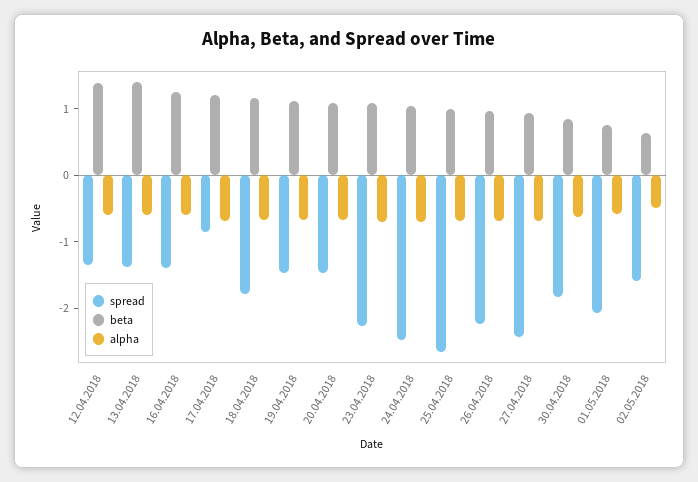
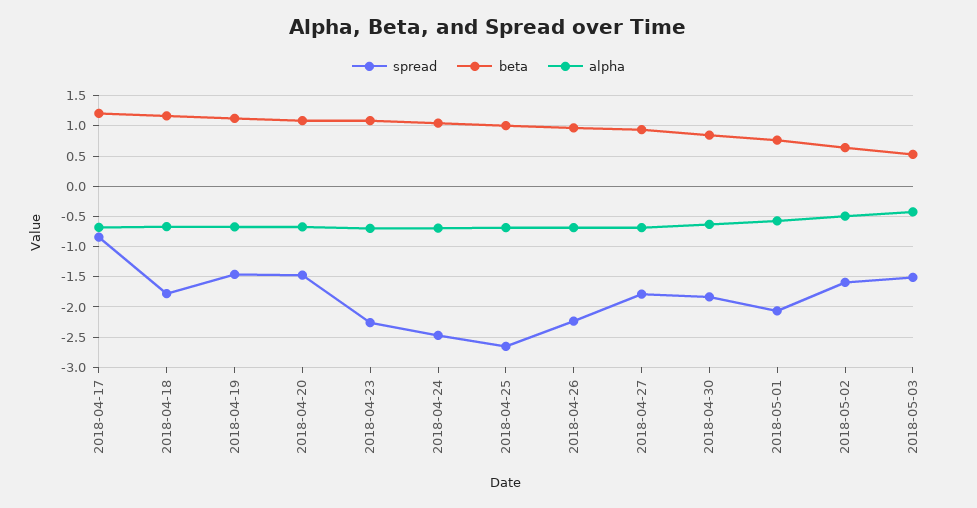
spread, 12.04.2018: -1.4 -> none
beta, 12.04.2018: 1.4 -> none
alpha, 12.04.2018: -0.6 -> none
spread, 13.04.2018: -1.4 -> none
beta, 13.04.2018: 1.4 -> none
alpha, 13.04.2018: -0.6 -> none
spread, 16.04.2018: -1.4 -> none
beta, 16.04.2018: 1.2 -> none
alpha, 16.04.2018: -0.6 -> none
spread, 27.04.2018: -2.4 -> -1.8
spread, 2018-05-03: none -> -1.5
beta, 2018-05-03: none -> 0.5
alpha, 2018-05-03: none -> -0.4

